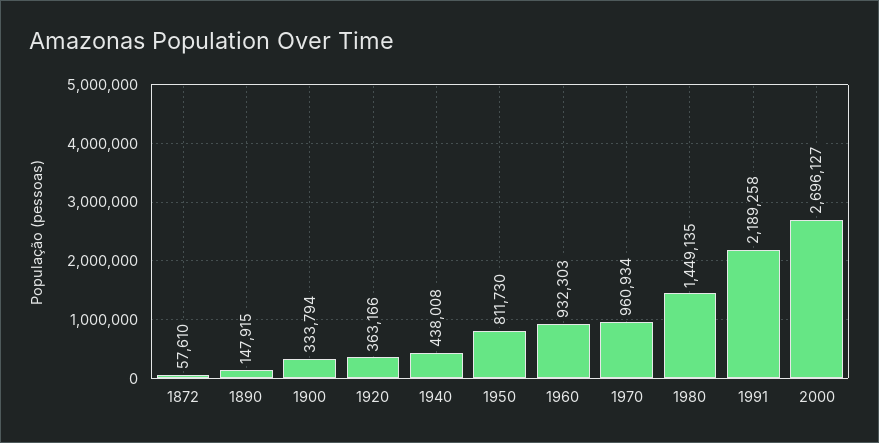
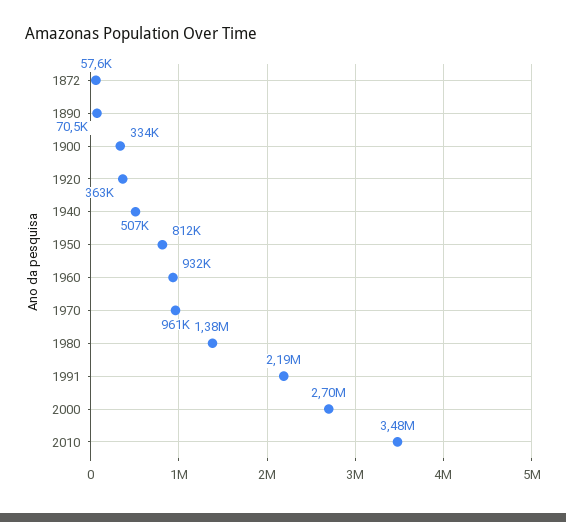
1890: 147915 -> 70500
1940: 438008 -> 507000
1980: 1449135 -> 1380000
2010: none -> 3480000

